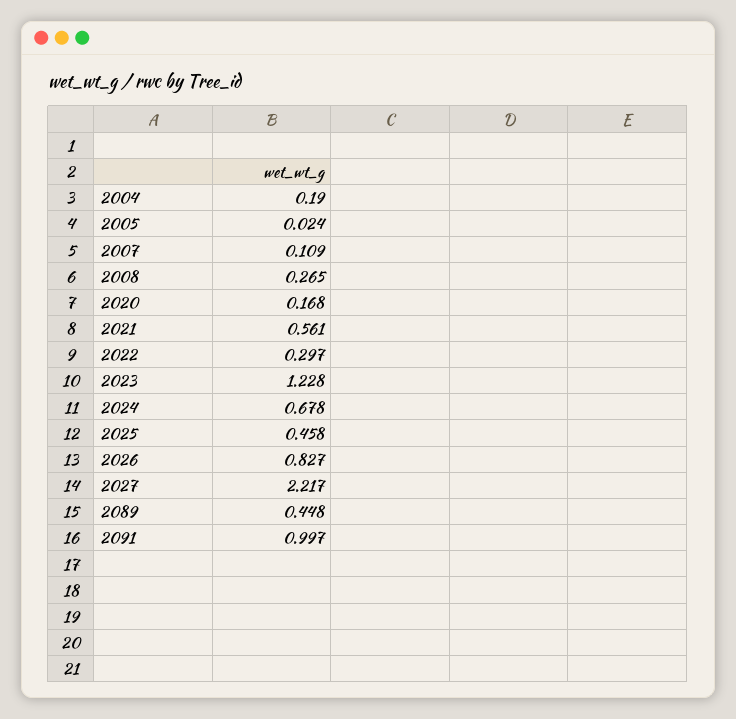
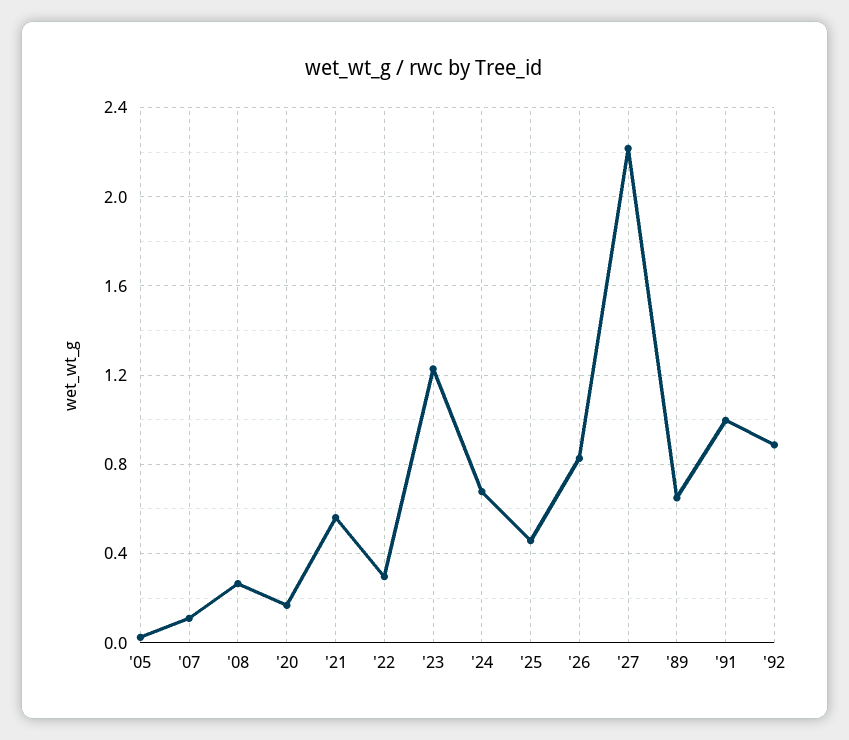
2004: 0.19 -> none
2089: 0.448 -> 0.65
'92: none -> 0.9

